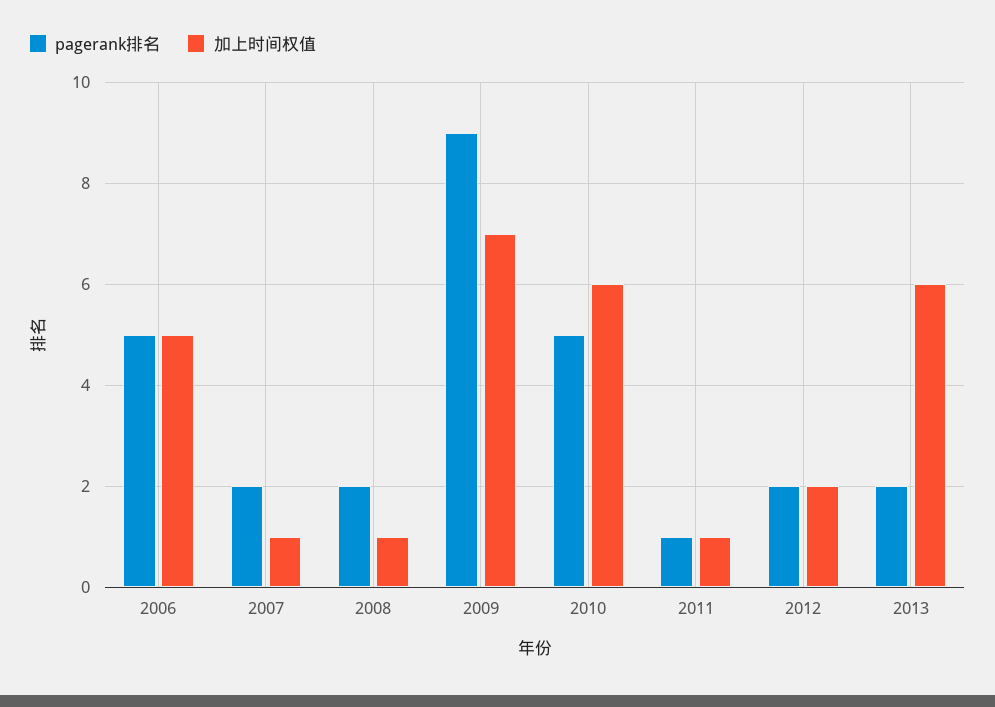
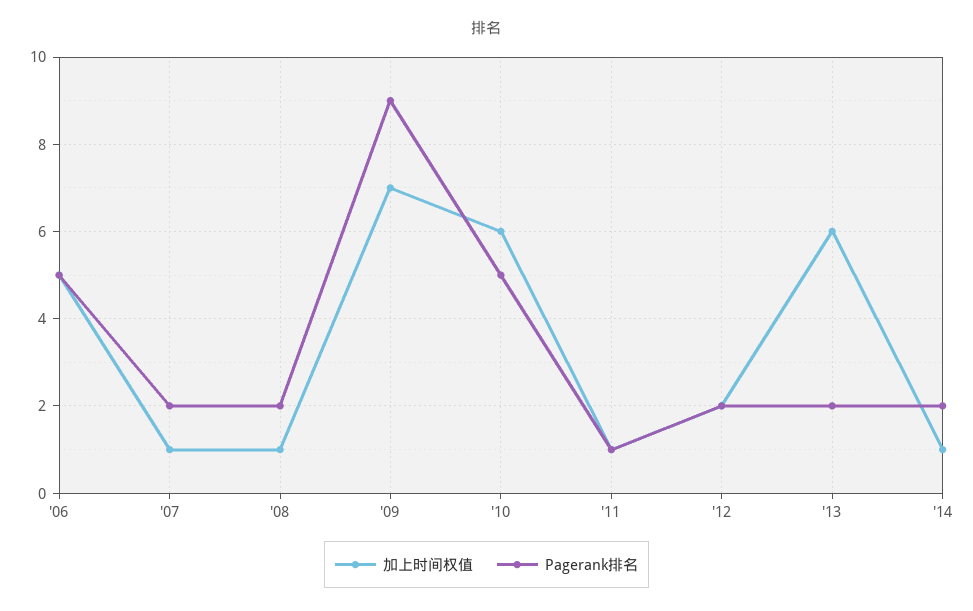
加上时间权值, '14: none -> 1
pagerank排名, '14: none -> 2

